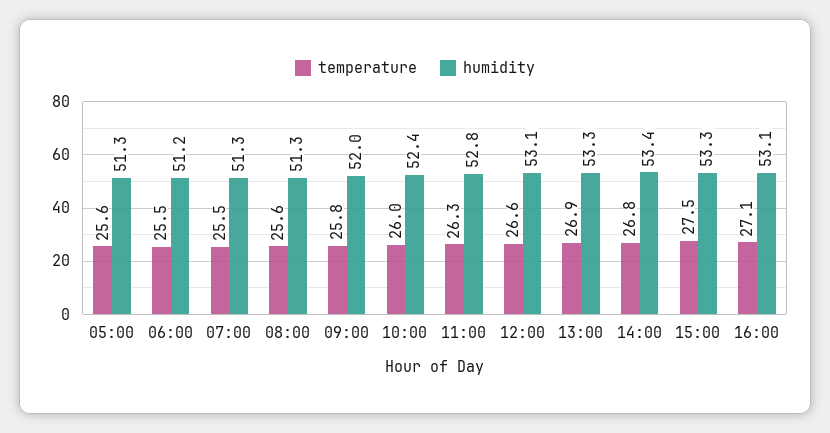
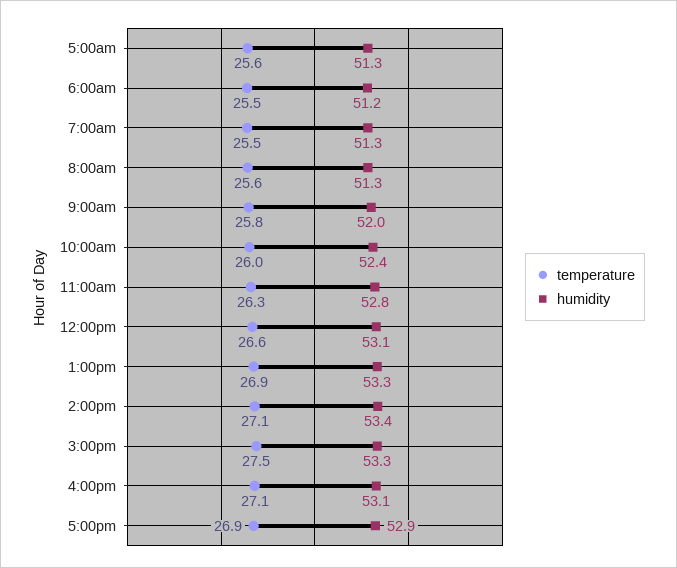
temperature, 14:00: 26.8 -> 27.1
temperature, 5:00pm: none -> 26.9
humidity, 5:00pm: none -> 52.9

